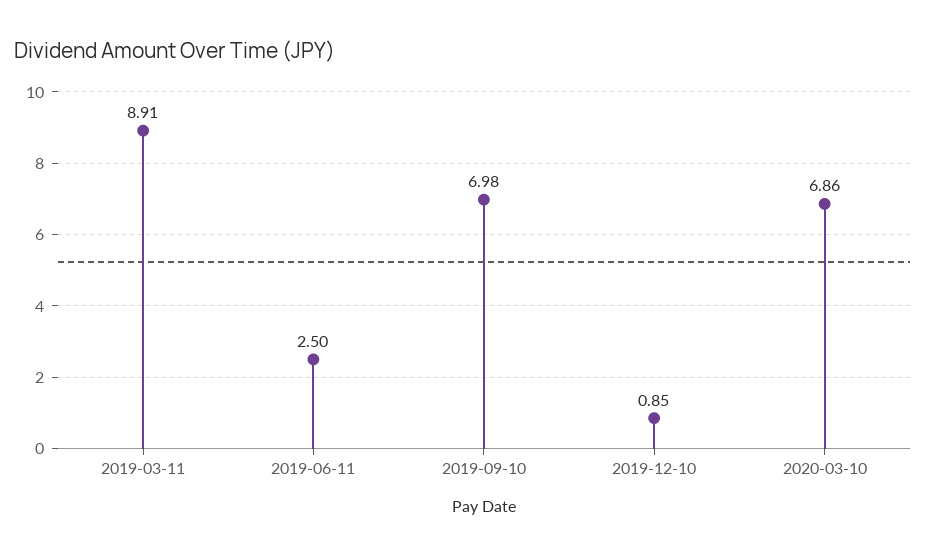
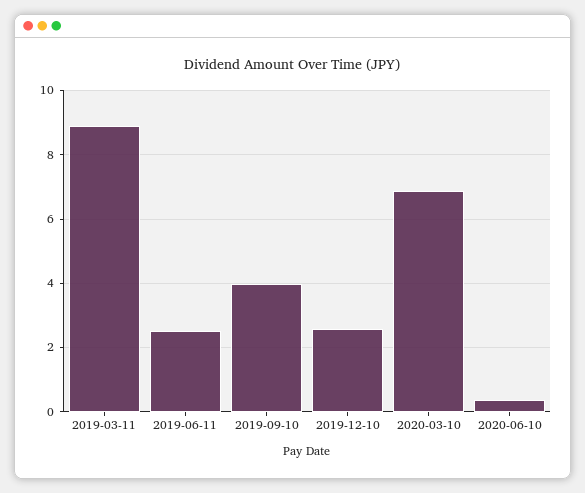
2019-09-10: 6.98 -> 4
2019-12-10: 0.85 -> 2.6
2020-06-10: none -> 0.4

